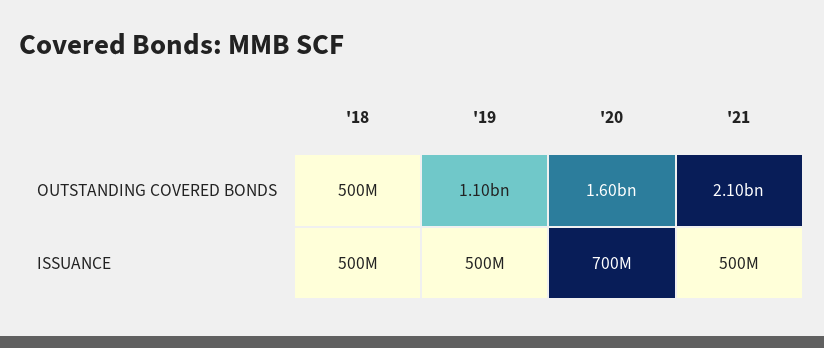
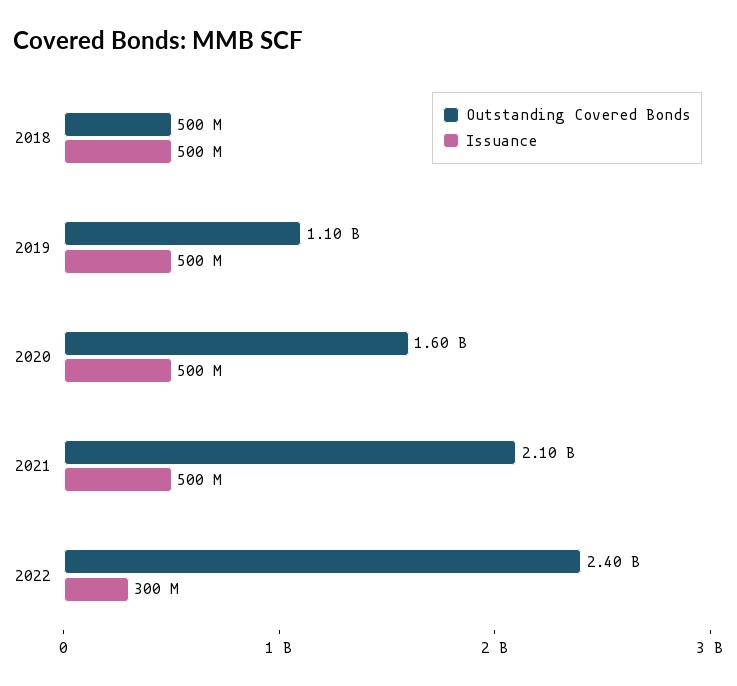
ISSUANCE, '20: 700000000 -> 500000000
OUTSTANDING COVERED BONDS, 2022: none -> 2400000000
ISSUANCE, 2022: none -> 300000000

